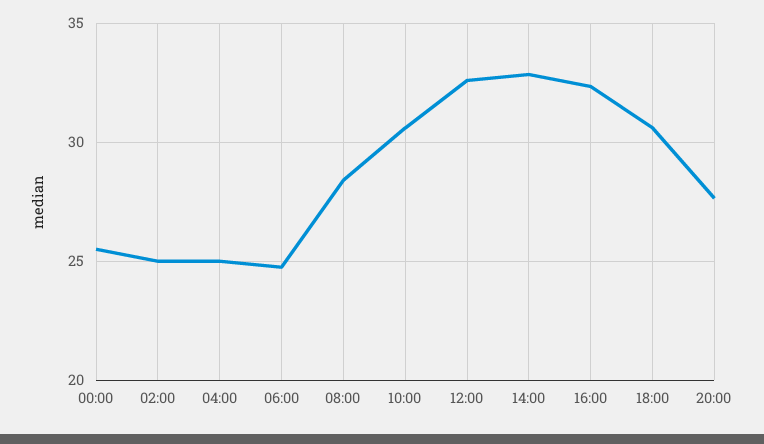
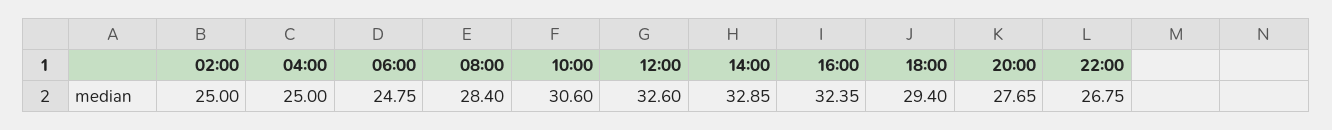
00:00: 25.5 -> none
18:00: 30.5 -> 29.4
22:00: none -> 26.75

